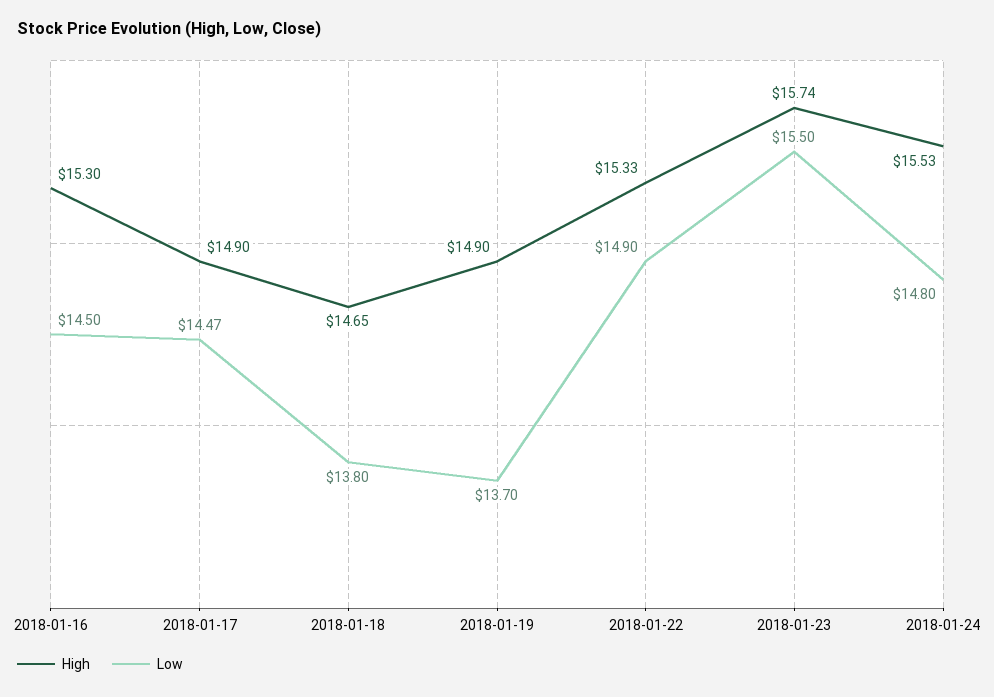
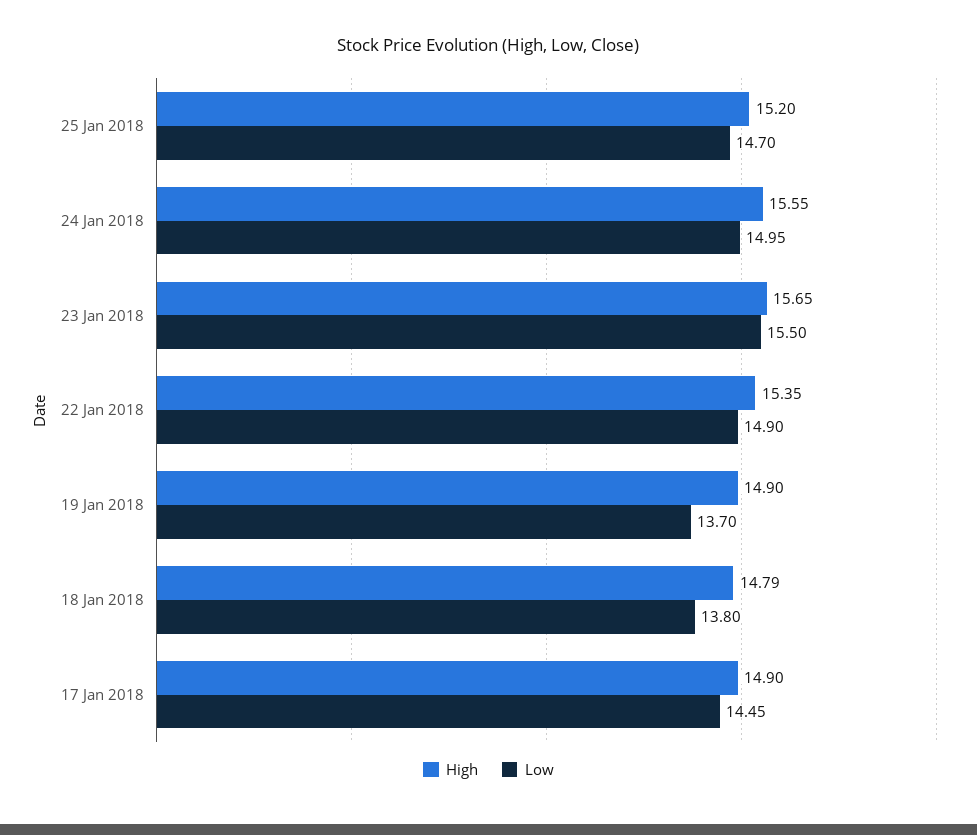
High, 2018-01-16: 15.3 -> none
Low, 2018-01-16: 14.5 -> none
Low, 2018-01-17: 14.47 -> 14.45
High, 2018-01-18: 14.65 -> 14.79
High, 2018-01-22: 15.33 -> 15.35
High, 2018-01-23: 15.74 -> 15.65
High, 2018-01-24: 15.53 -> 15.55
Low, 2018-01-24: 14.8 -> 14.95
High, 25 Jan 2018: none -> 15.2
Low, 25 Jan 2018: none -> 14.7

